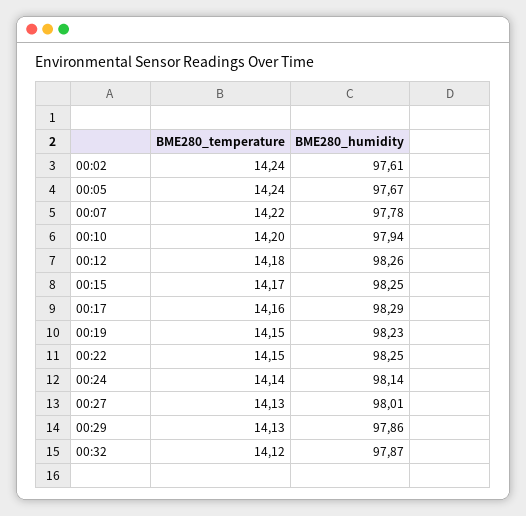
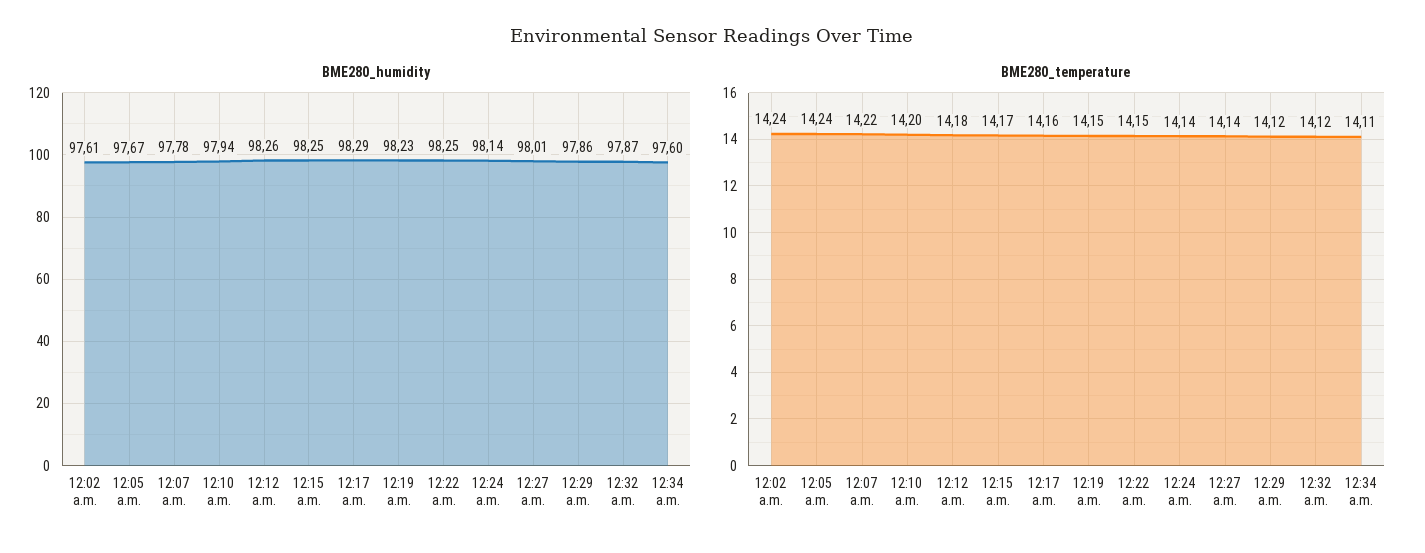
BME280_temperature, 00:27: 14.13 -> 14.14
BME280_temperature, 00:29: 14.13 -> 14.12
BME280_humidity, 12:34 a.m.: none -> 97.6
BME280_temperature, 12:34 a.m.: none -> 14.11

